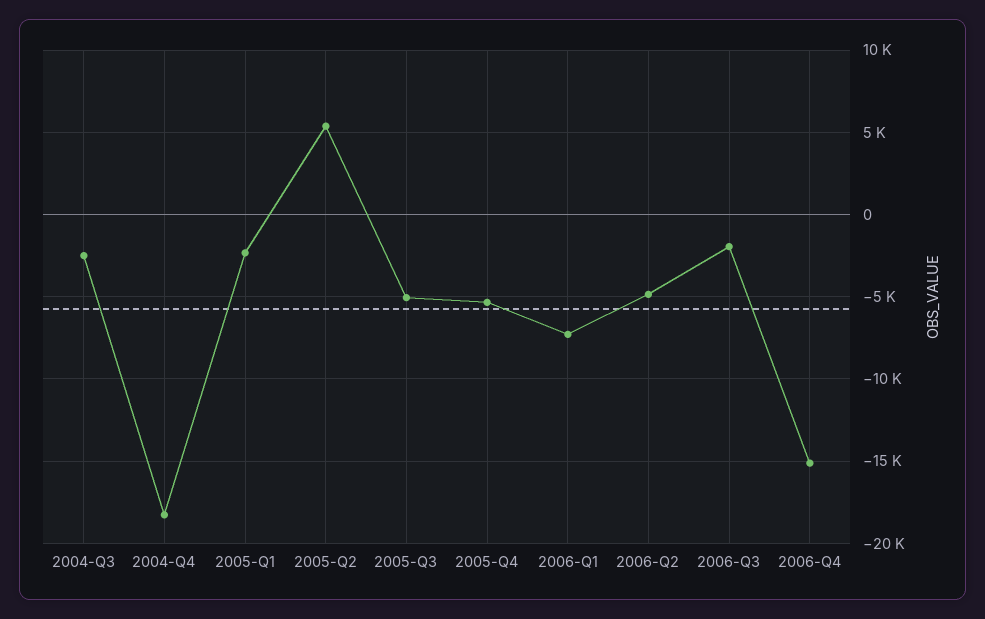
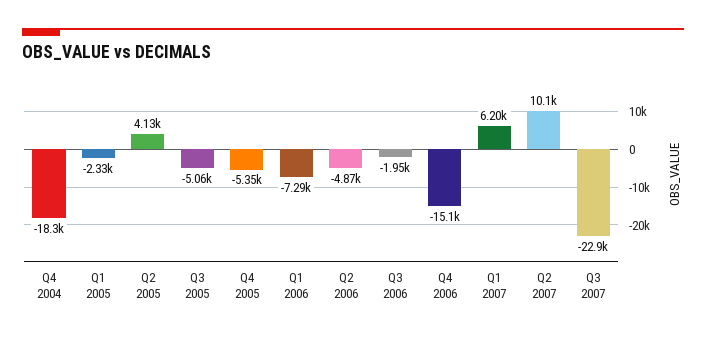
2004-Q3: -2500 -> none
2005-Q2: 5500 -> 4130
Q1 2007: none -> 6200
Q2 2007: none -> 10100
Q3 2007: none -> -22900

